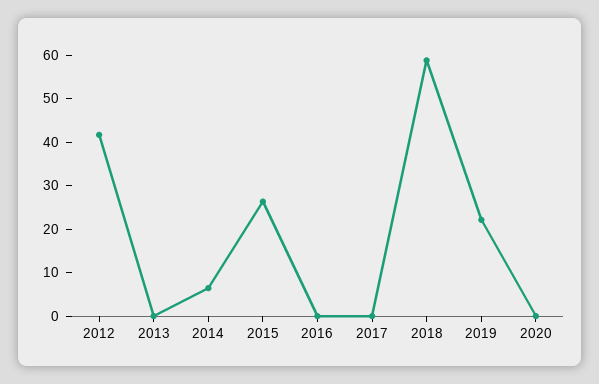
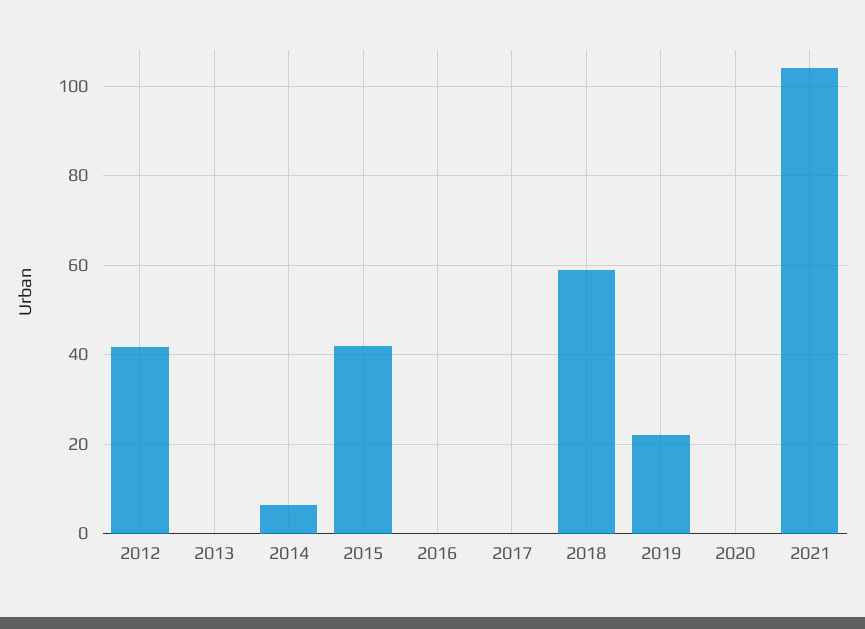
2015: 26 -> 42
2021: none -> 104

